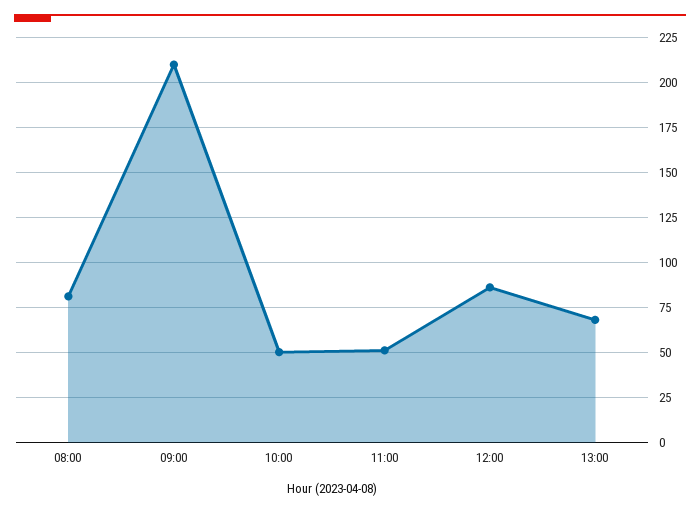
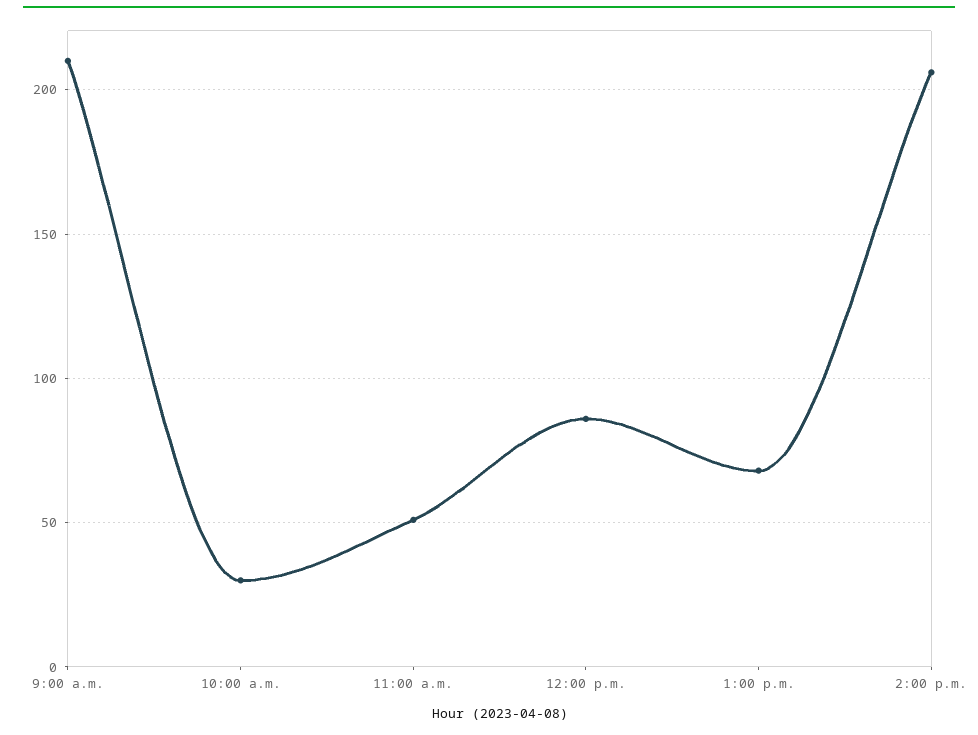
08:00: 80 -> none
10:00: 50 -> 30
2:00 p.m.: none -> 205

